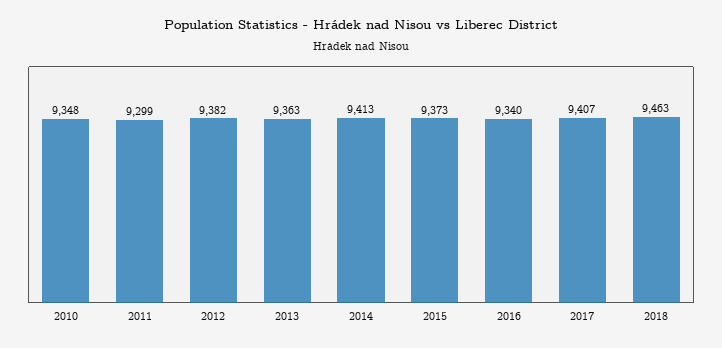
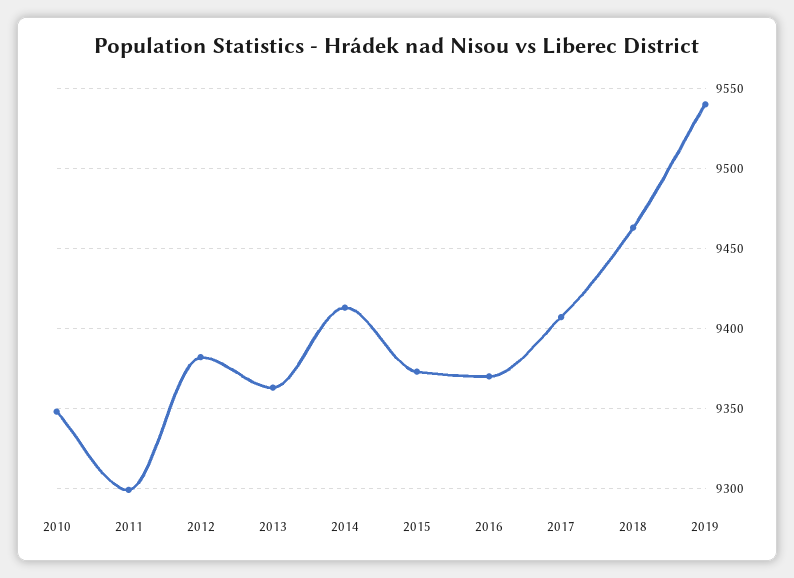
2016: 9340 -> 9370
2019: none -> 9540

